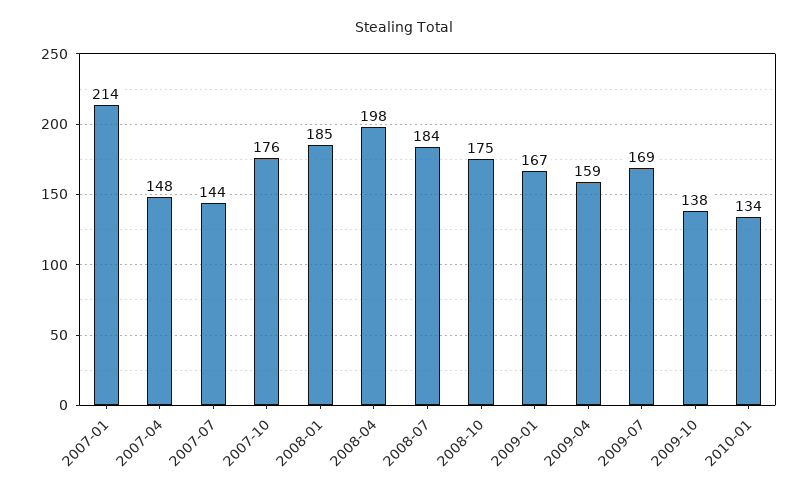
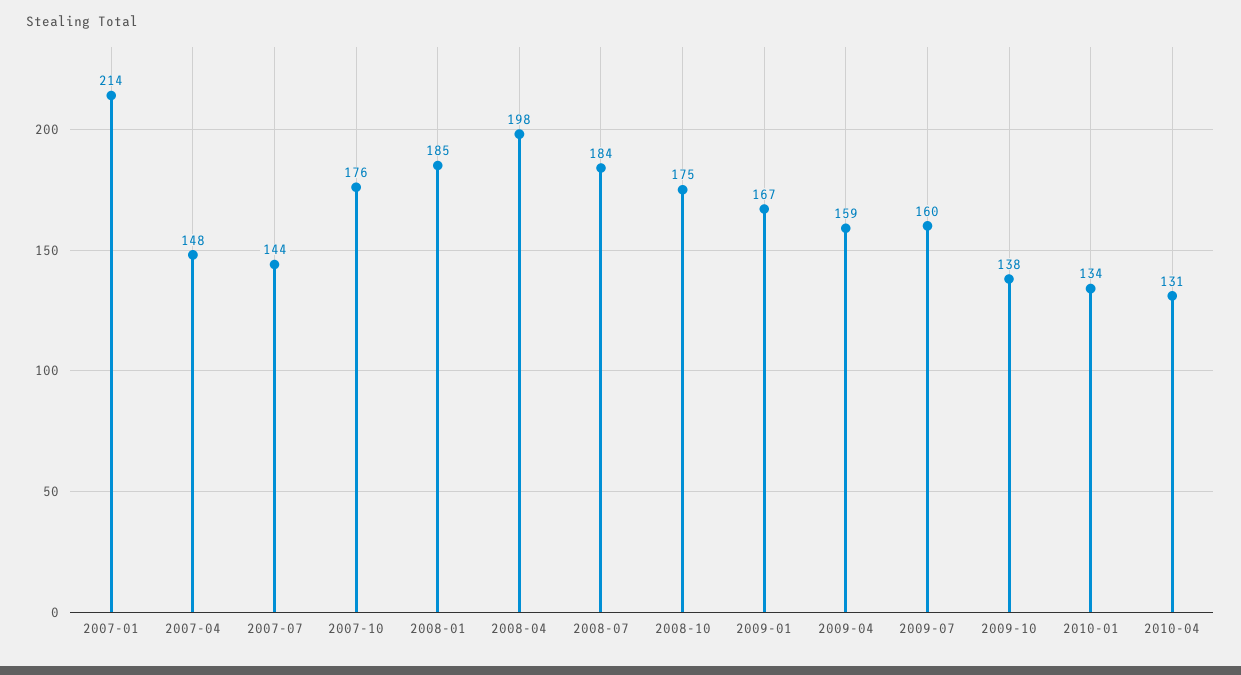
2009-07: 169 -> 160
2010-04: none -> 131

